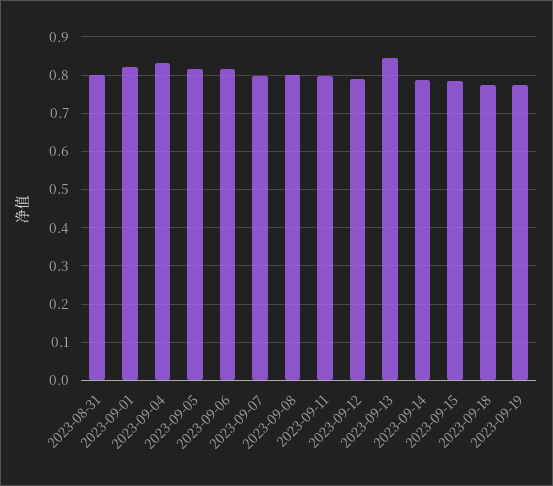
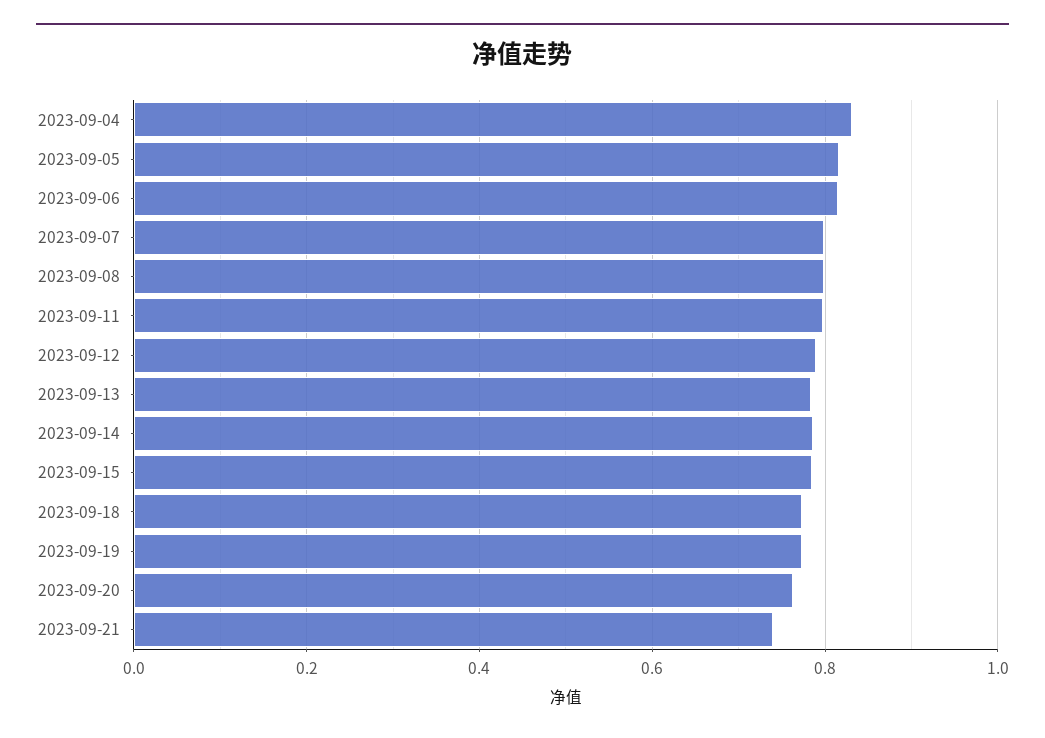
2023-08-31: 0.8 -> none
2023-09-01: 0.82 -> none
2023-09-13: 0.84 -> 0.78
2023-09-20: none -> 0.76
2023-09-21: none -> 0.74

